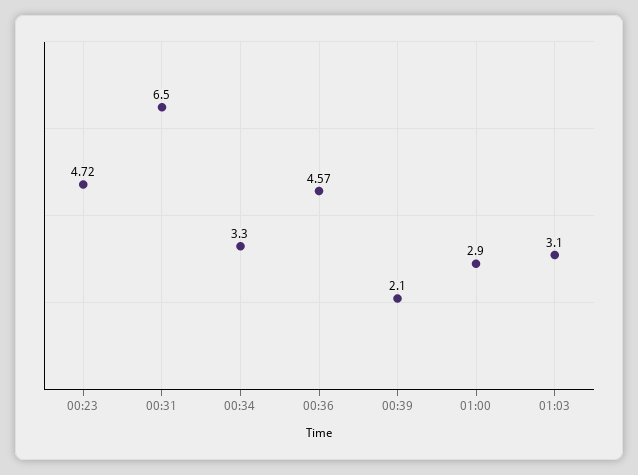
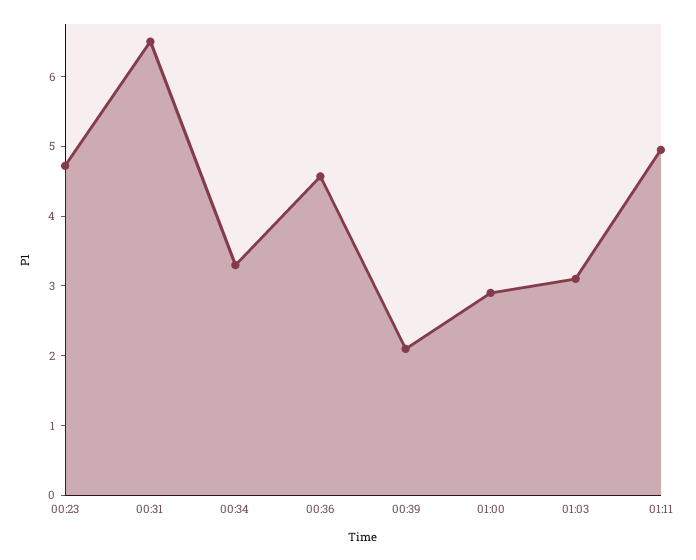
01:11: none -> 5

